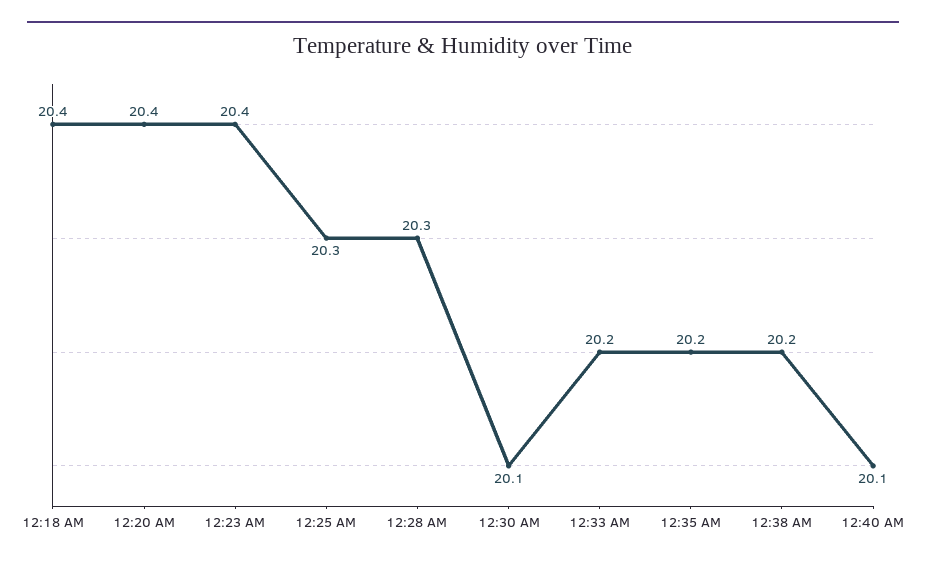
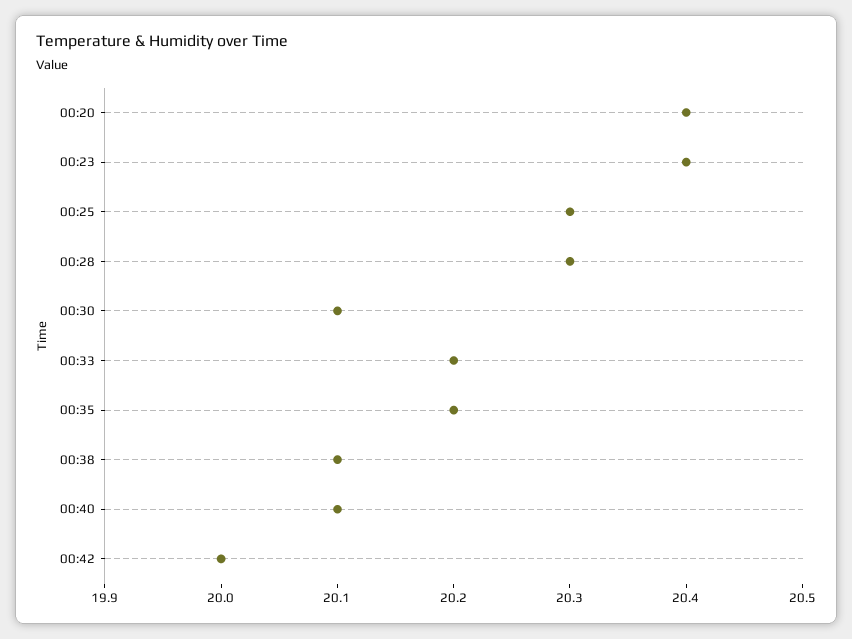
12:18 AM: 20.4 -> none
12:38 AM: 20.2 -> 20.1
00:42: none -> 20

